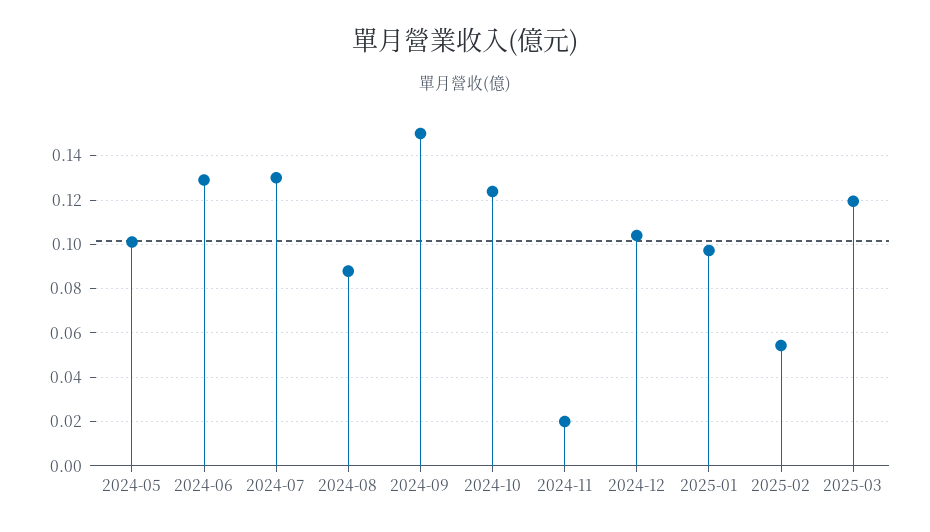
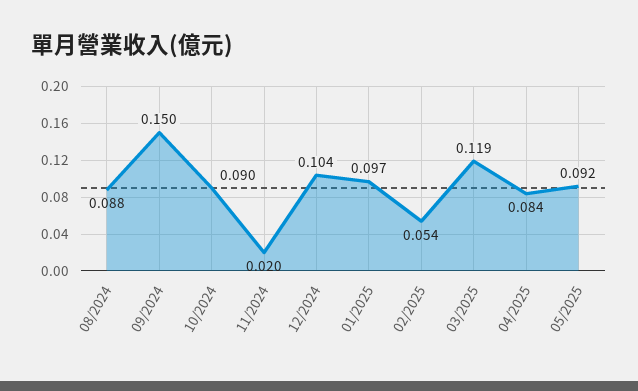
2024-05: 0.1 -> none
2024-06: 0.13 -> none
2024-07: 0.13 -> none
2024-10: 0.125 -> 0.09
04/2025: none -> 0.084
05/2025: none -> 0.092

